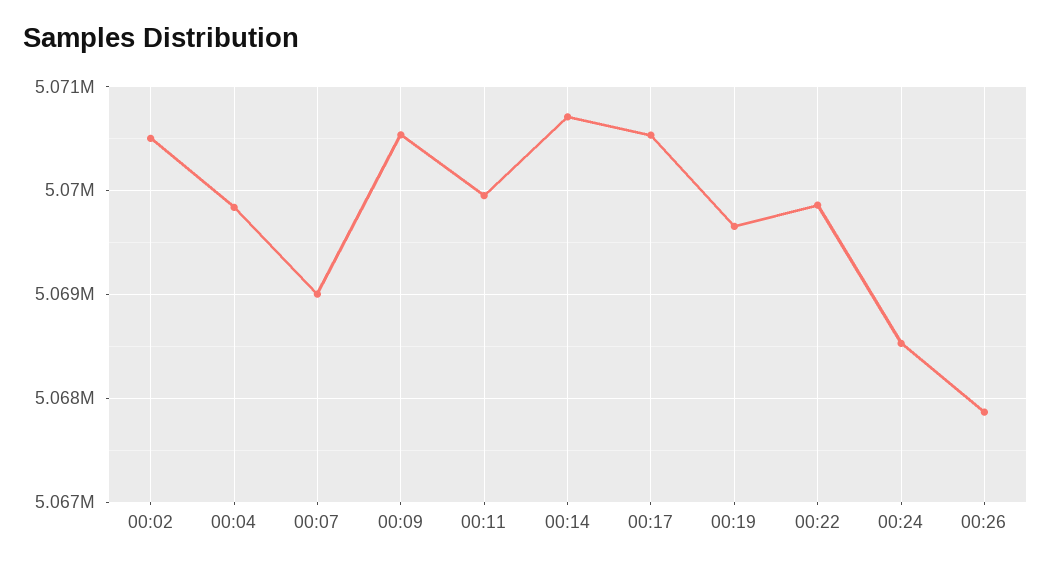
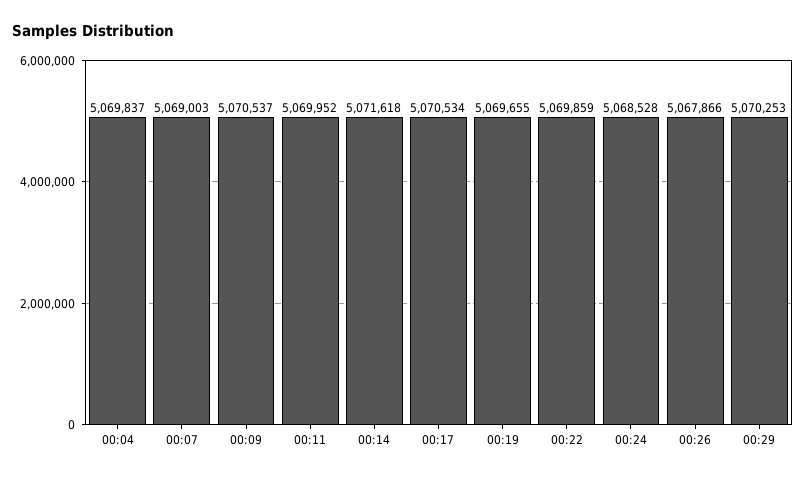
00:02: 5070500 -> none
00:14: 5070700 -> 5071618
00:29: none -> 5070253

